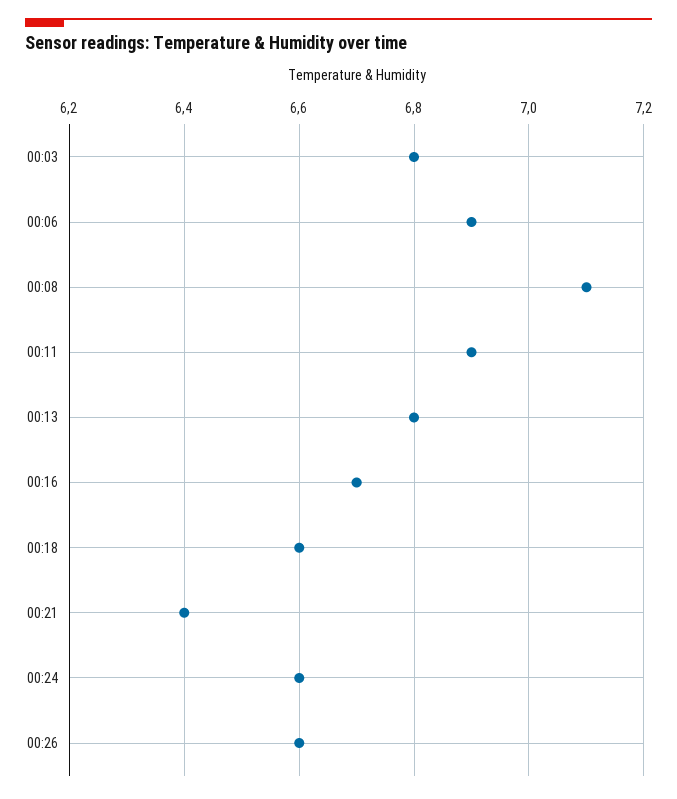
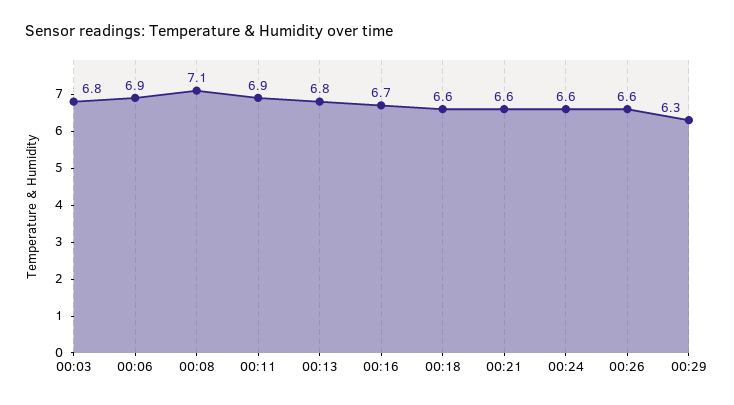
00:21: 6.4 -> 6.6
00:29: none -> 6.3

